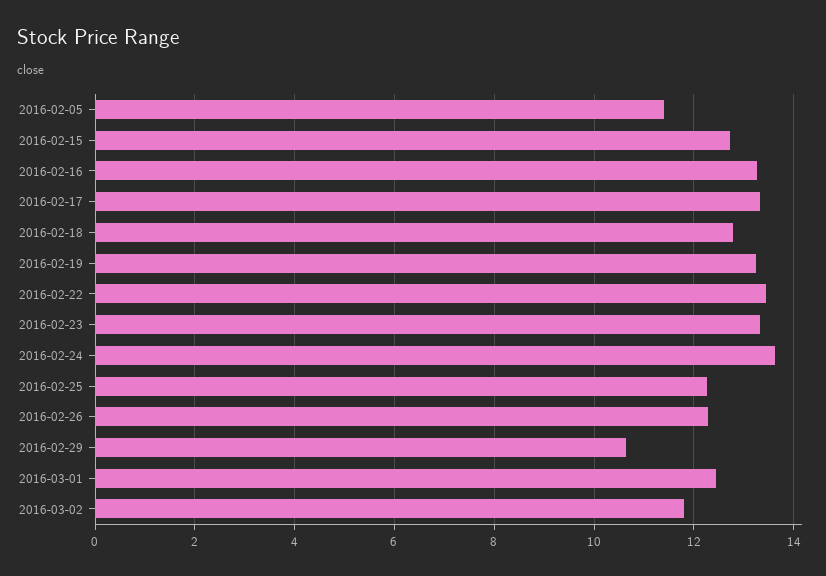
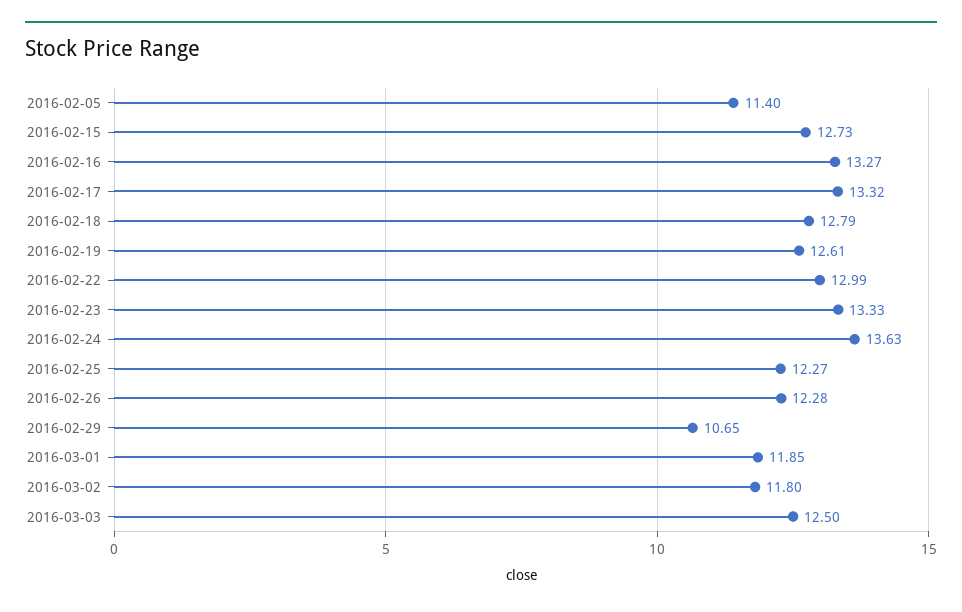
2016-02-19: 13.2 -> 12.61
2016-02-22: 13.4 -> 12.99
2016-03-01: 12.4 -> 11.85
2016-03-03: none -> 12.5

